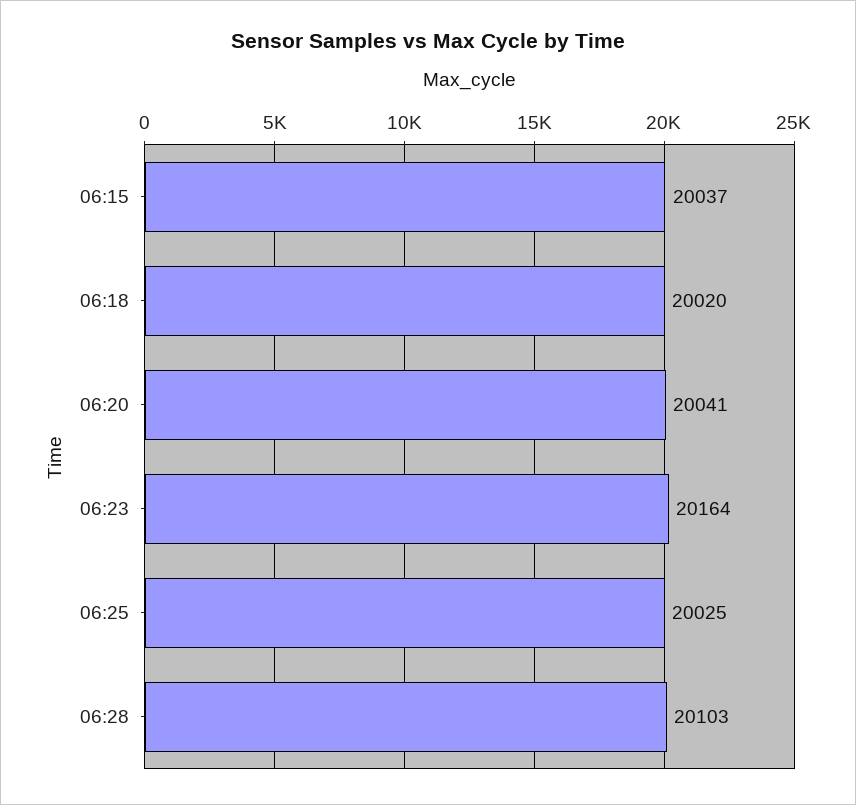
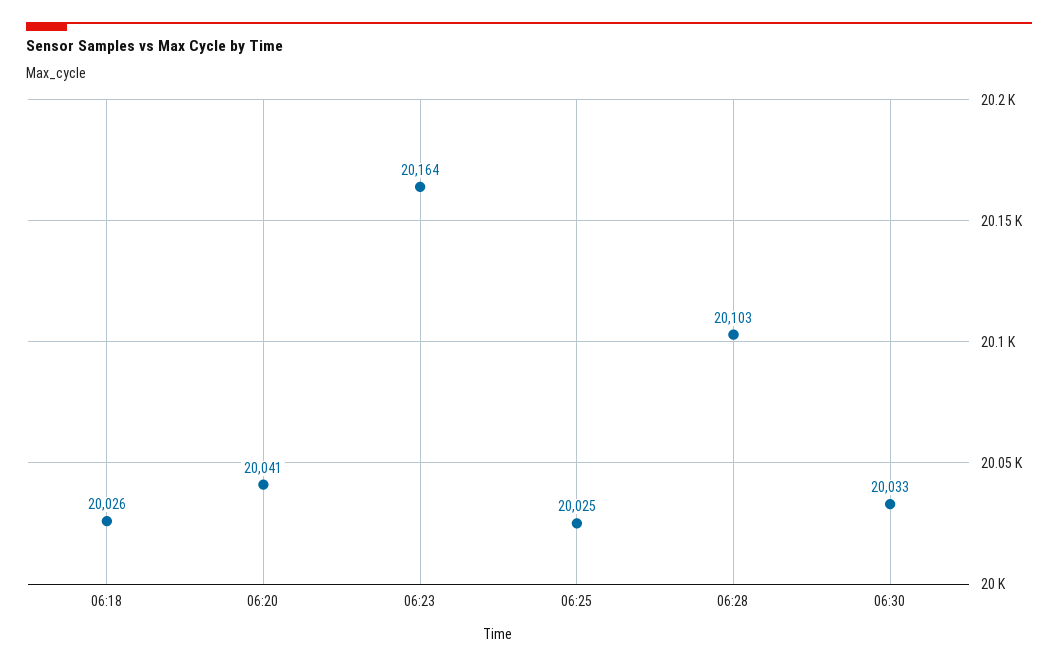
06:15: 20037 -> none
06:18: 20020 -> 20026
06:30: none -> 20033

